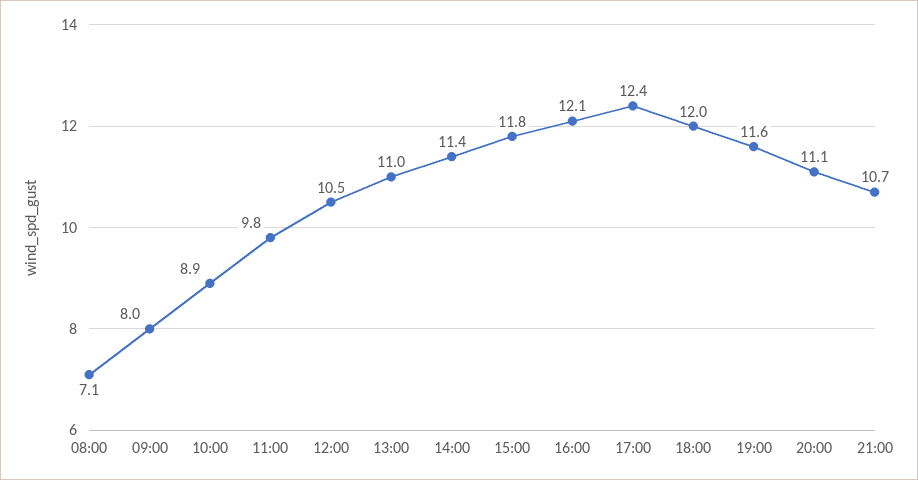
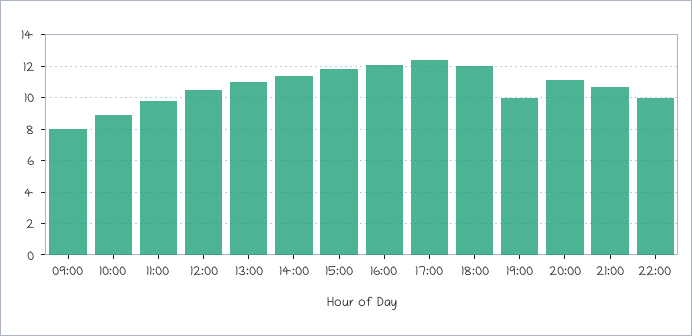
08:00: 7.1 -> none
19:00: 11.6 -> 10
22:00: none -> 10

